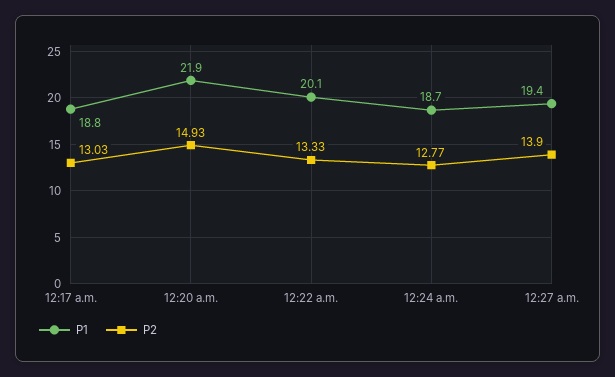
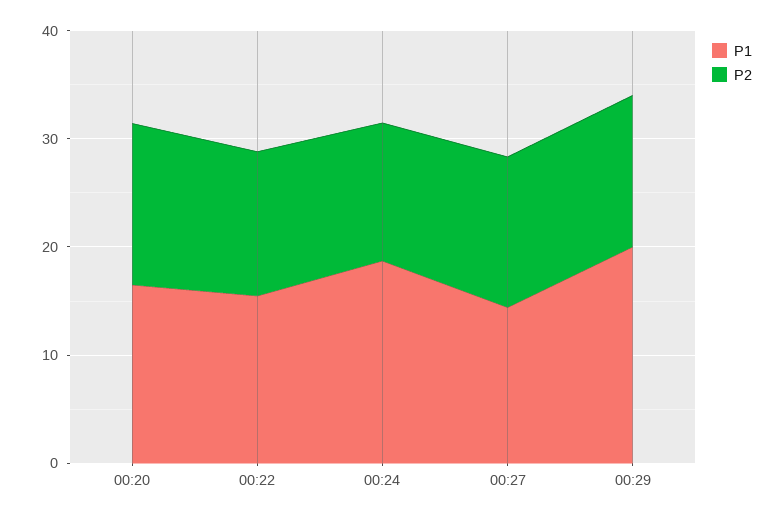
P1, 12:17 a.m.: 18.8 -> none
P2, 12:17 a.m.: 13.03 -> none
P1, 12:20 a.m.: 21.9 -> 16
P1, 12:22 a.m.: 20.1 -> 16
P1, 12:27 a.m.: 19.4 -> 14
P1, 00:29: none -> 20
P2, 00:29: none -> 14

